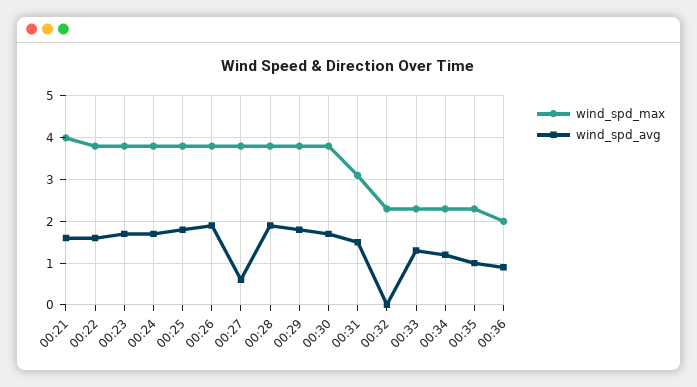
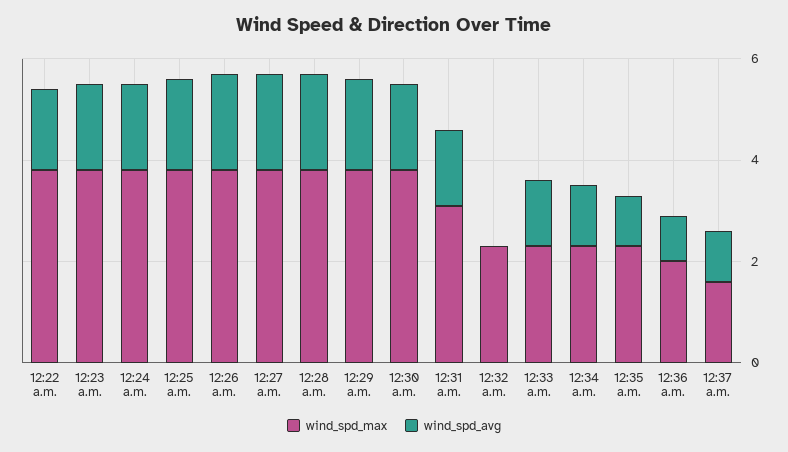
wind_spd_max, 00:21: 4 -> none
wind_spd_avg, 00:21: 1.5 -> none
wind_spd_avg, 00:27: 0.5 -> 2
wind_spd_max, 12:37 a.m.: none -> 1.5
wind_spd_avg, 12:37 a.m.: none -> 1

